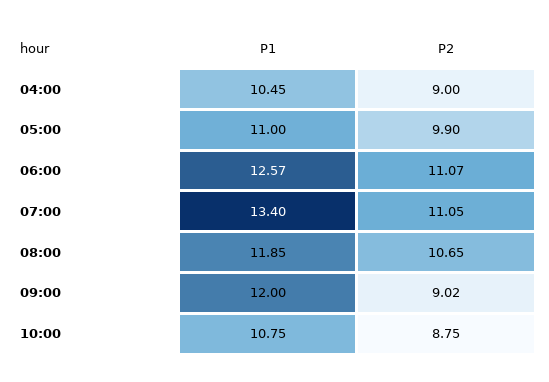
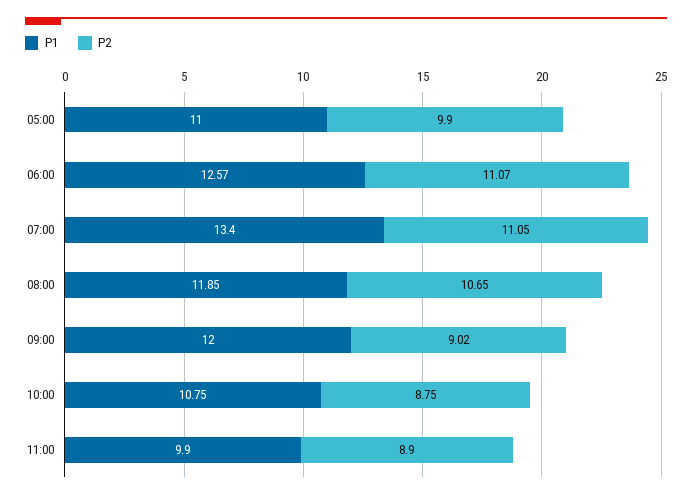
P1, 04:00: 10.45 -> none
P2, 04:00: 9 -> none
P1, 11:00: none -> 9.9
P2, 11:00: none -> 8.9

